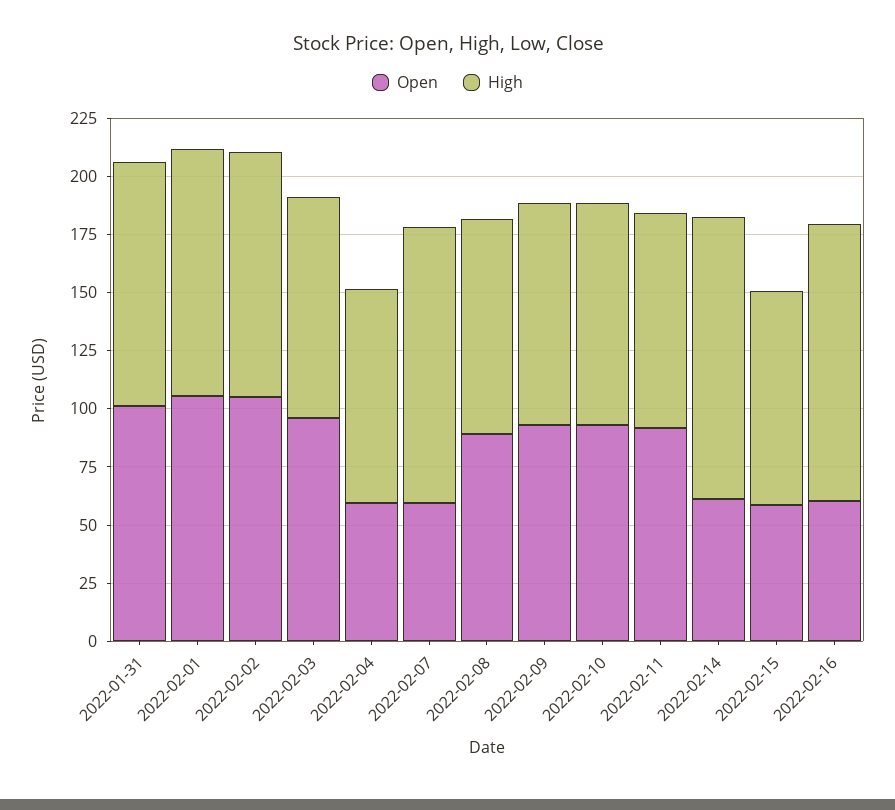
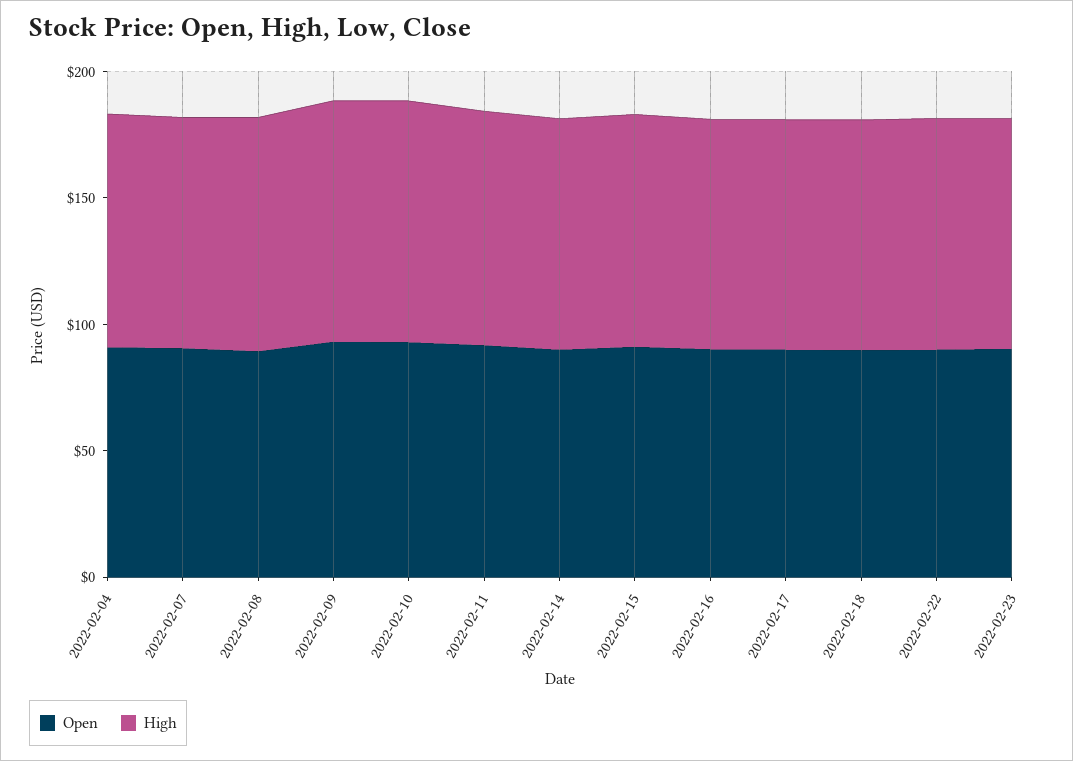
Open, 2022-01-31: 100 -> none
High, 2022-01-31: 105 -> none
Open, 2022-02-01: 105 -> none
High, 2022-02-01: 105 -> none
Open, 2022-02-02: 105 -> none
High, 2022-02-02: 105 -> none
Open, 2022-02-03: 95 -> none
High, 2022-02-03: 95 -> none
Open, 2022-02-04: 60 -> 90
Open, 2022-02-07: 60 -> 90
High, 2022-02-07: 120 -> 90
Open, 2022-02-14: 60 -> 90
High, 2022-02-14: 120 -> 90
Open, 2022-02-15: 60 -> 90
Open, 2022-02-16: 60 -> 90
High, 2022-02-16: 120 -> 90
Open, 2022-02-17: none -> 90
High, 2022-02-17: none -> 90
Open, 2022-02-18: none -> 90
High, 2022-02-18: none -> 90
Open, 2022-02-22: none -> 90
High, 2022-02-22: none -> 90
Open, 2022-02-23: none -> 90
High, 2022-02-23: none -> 90

